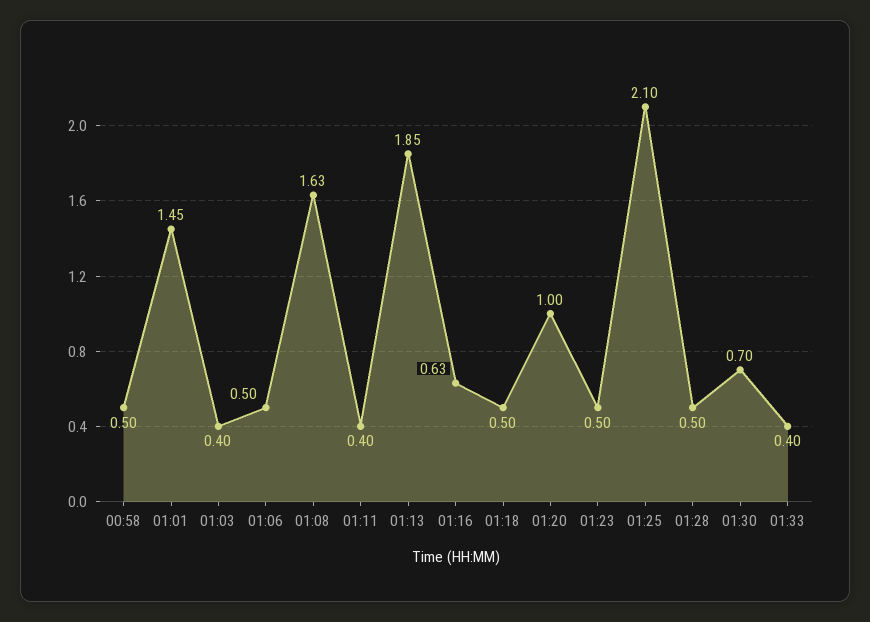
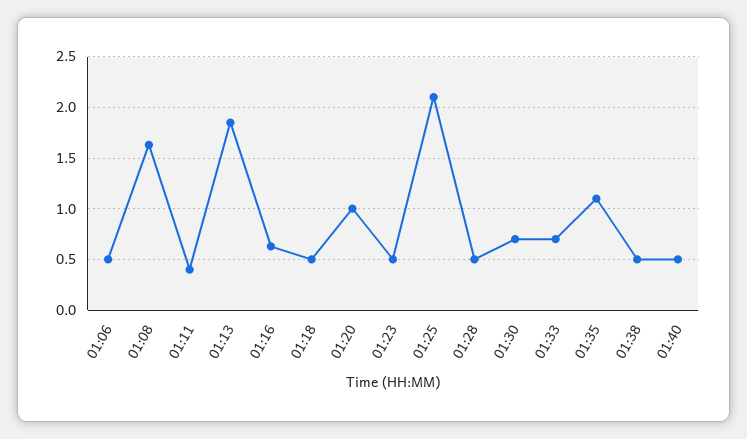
00:58: 0.5 -> none
01:01: 1.45 -> none
01:03: 0.4 -> none
01:33: 0.4 -> 0.7
01:35: none -> 1.1
01:38: none -> 0.5
01:40: none -> 0.5

